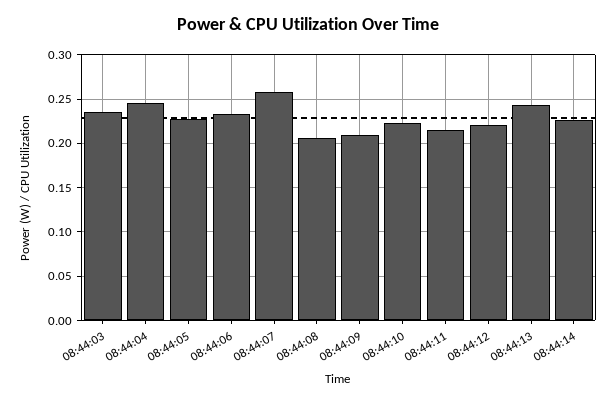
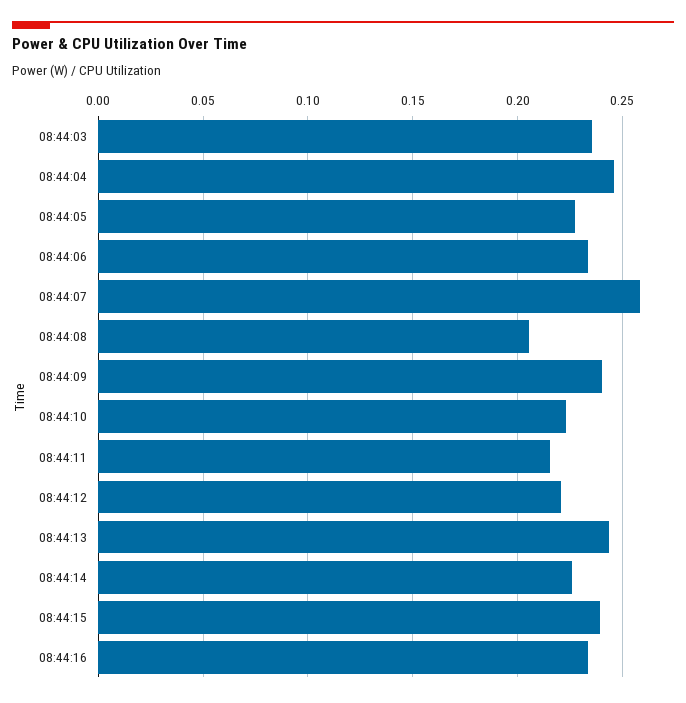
08:44:09: 0.21 -> 0.24
08:44:15: none -> 0.24
08:44:16: none -> 0.235

